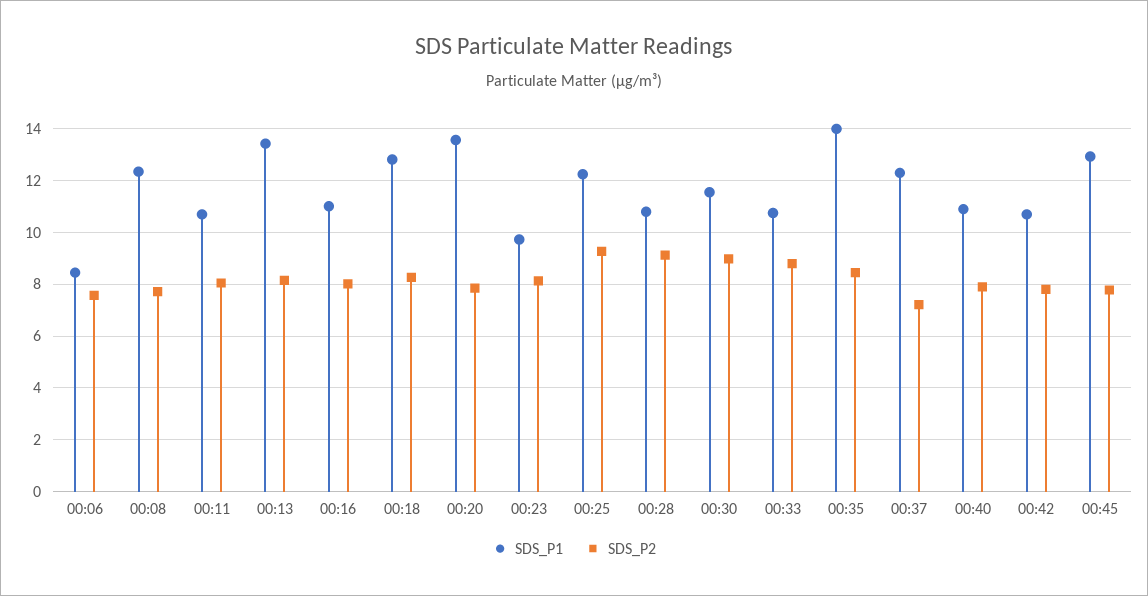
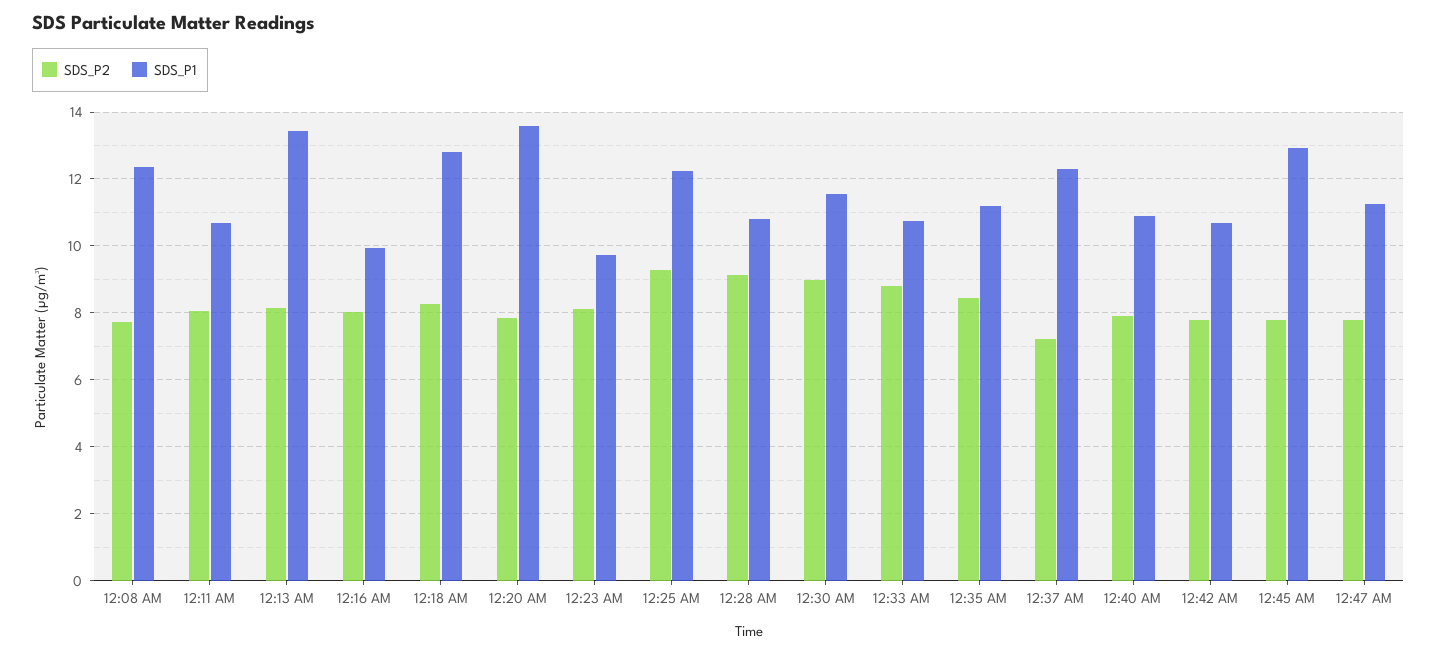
SDS_P1, 00:06: 8.5 -> none
SDS_P2, 00:06: 7.5 -> none
SDS_P1, 00:16: 11 -> 10
SDS_P1, 00:35: 14 -> 11.2
SDS_P2, 12:47 AM: none -> 7.8
SDS_P1, 12:47 AM: none -> 11.2

